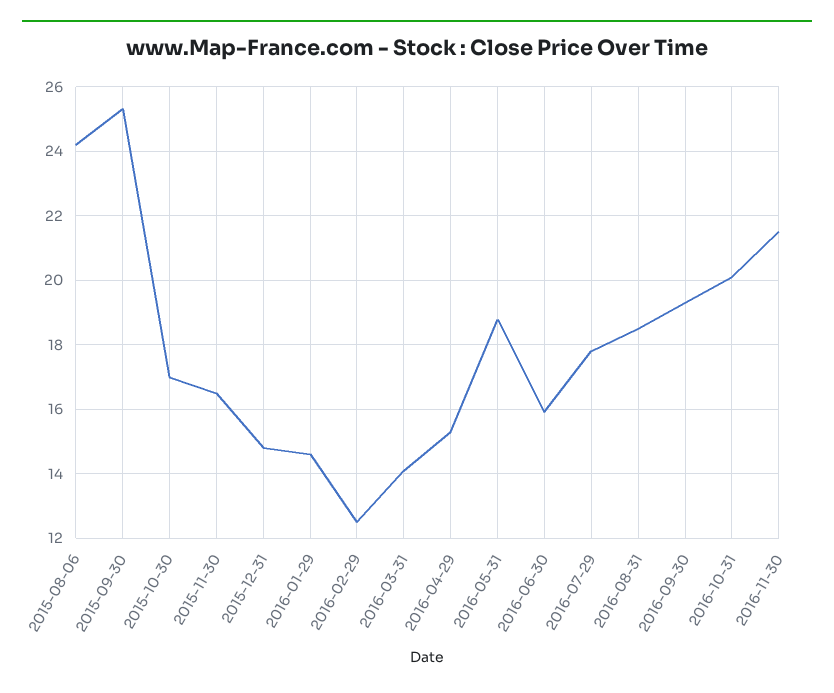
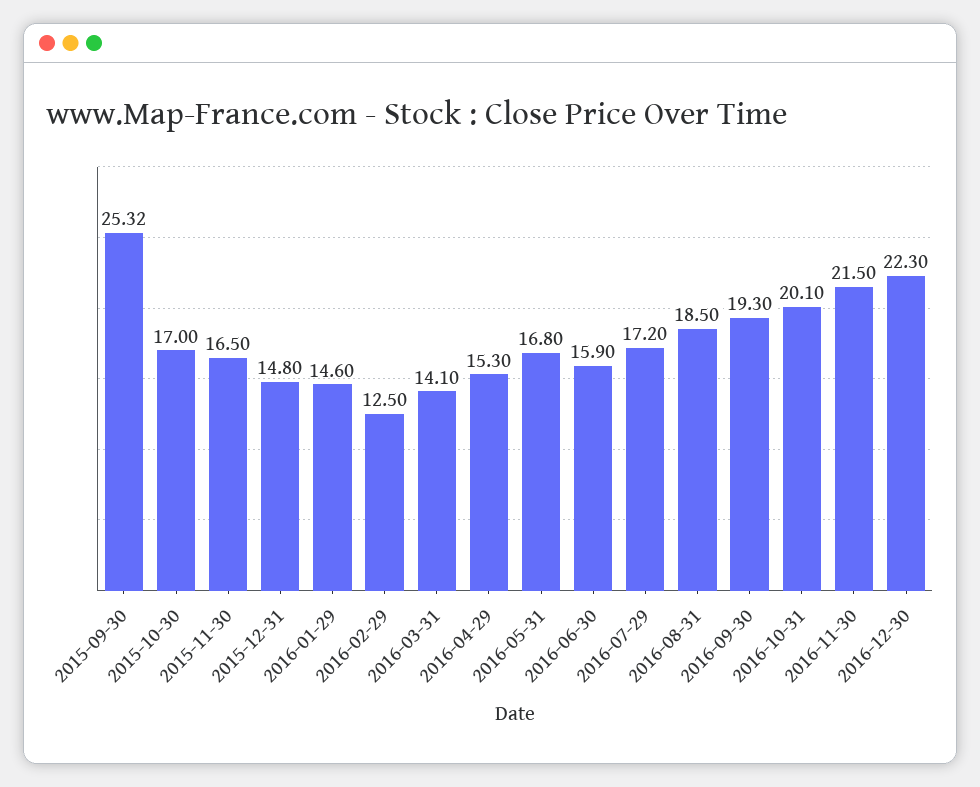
2015-08-06: 24.2 -> none
2016-05-31: 18.8 -> 16.8
2016-07-29: 17.8 -> 17.2
2016-12-30: none -> 22.3

